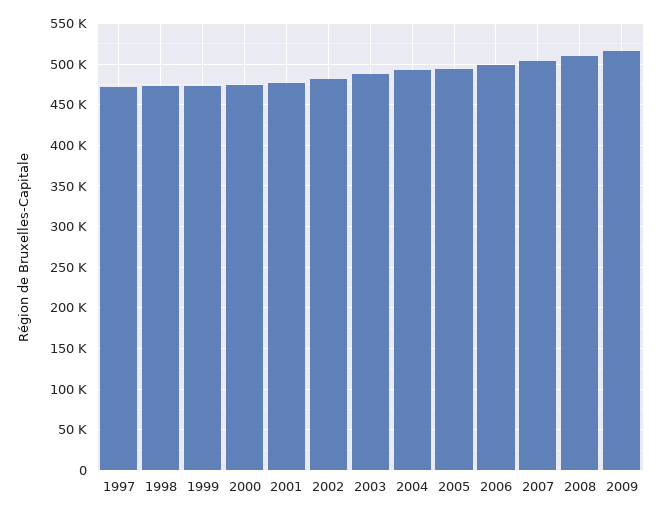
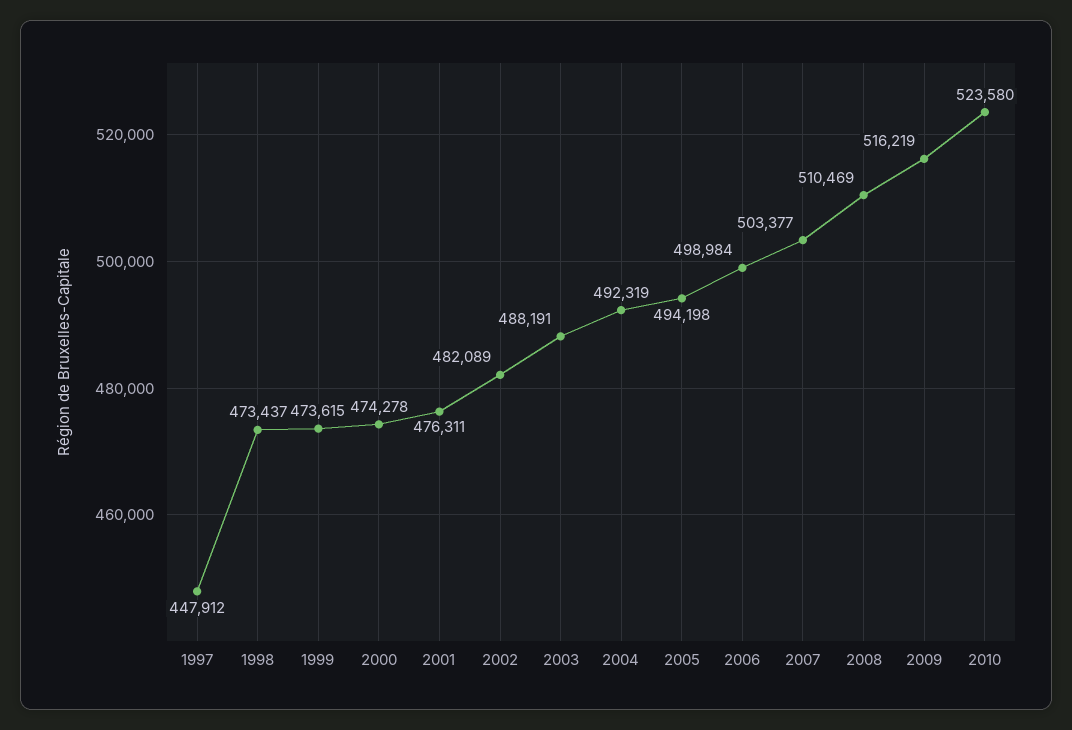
1997: 470000 -> 447912
2010: none -> 523580

